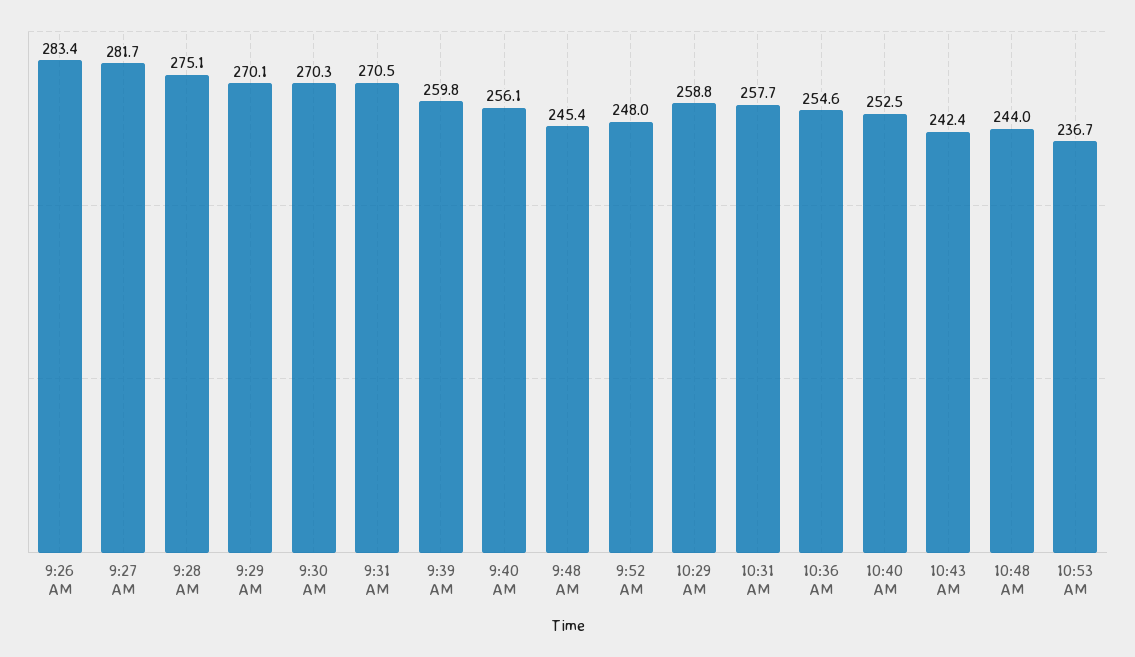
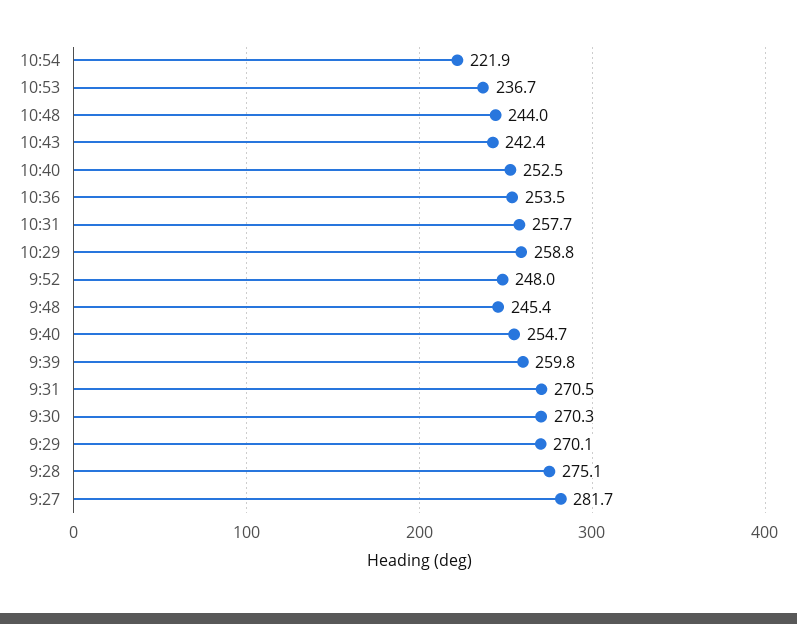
9:26 AM: 283.4 -> none
9:40 AM: 256.1 -> 254.7
10:36 AM: 254.6 -> 253.5
10:54: none -> 221.9

